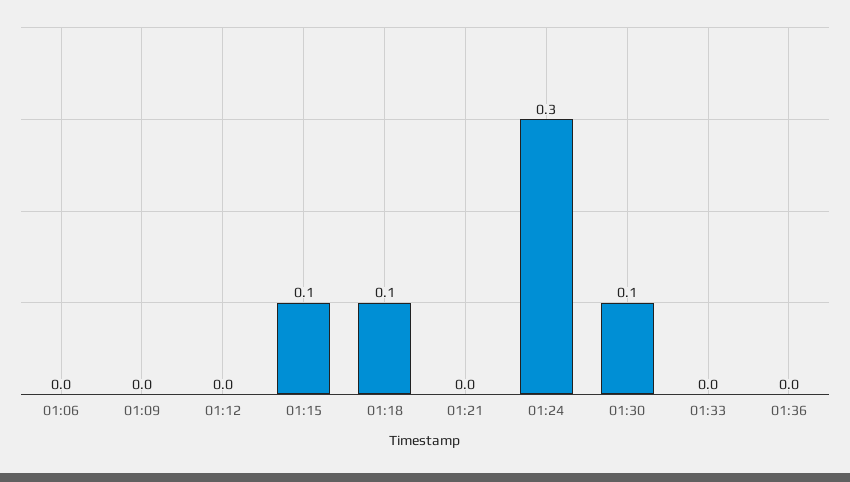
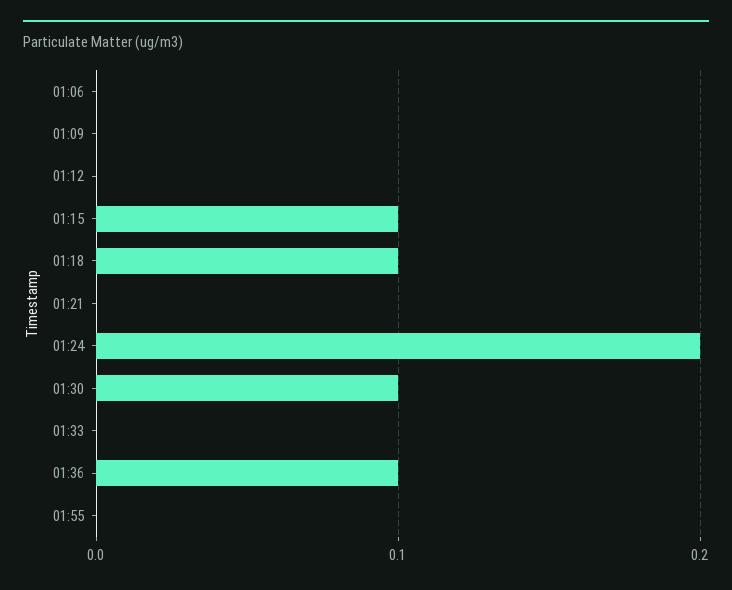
01:24: 0.3 -> 0.2
01:36: 0 -> 0.1
01:55: none -> 0

